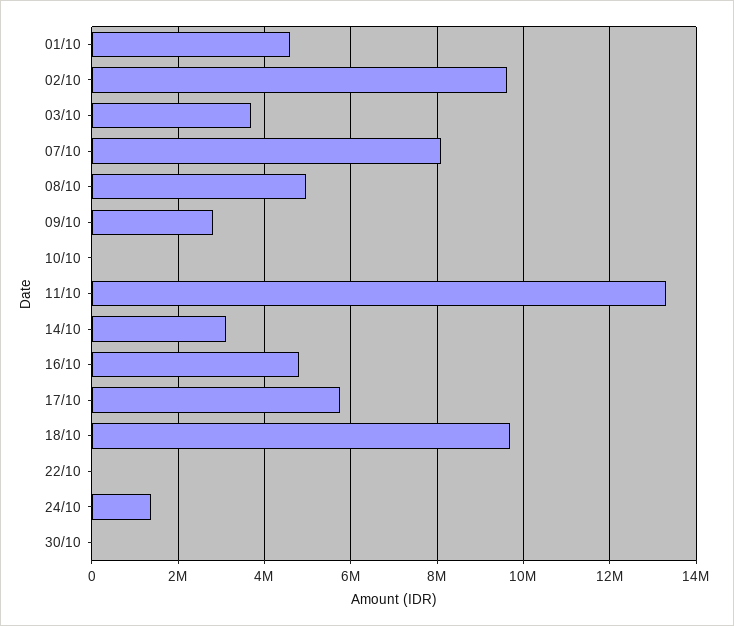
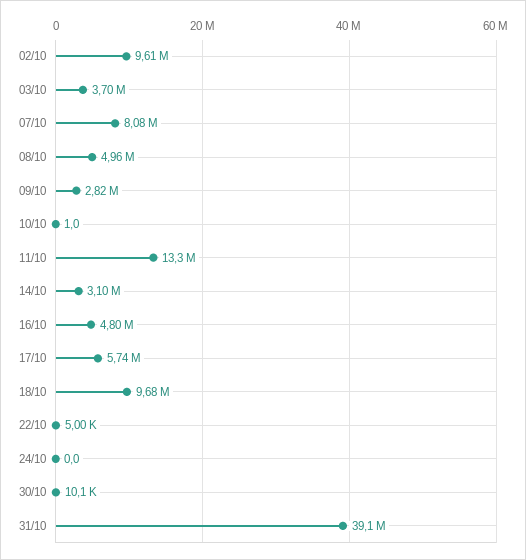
01/10: 4600000 -> none
24/10: 1400000 -> 0
31/10: none -> 39100000

